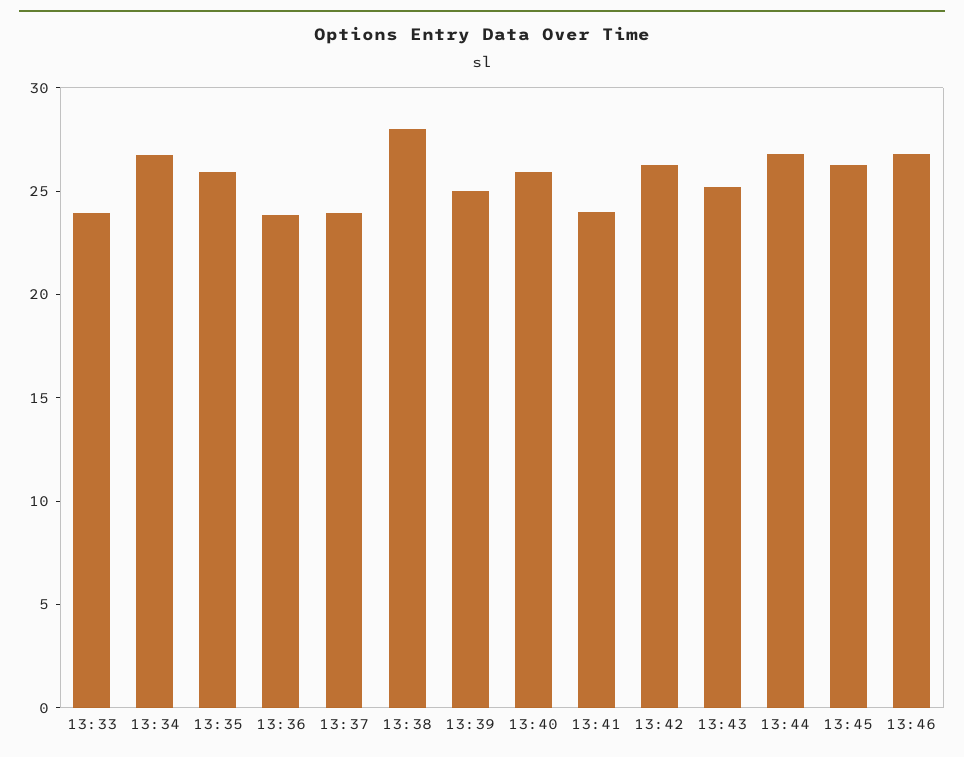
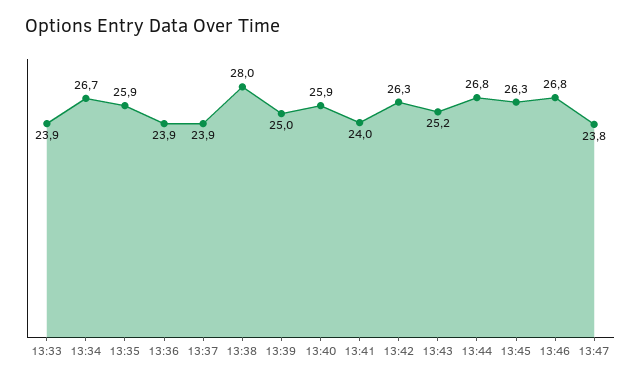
13:47: none -> 23.8

